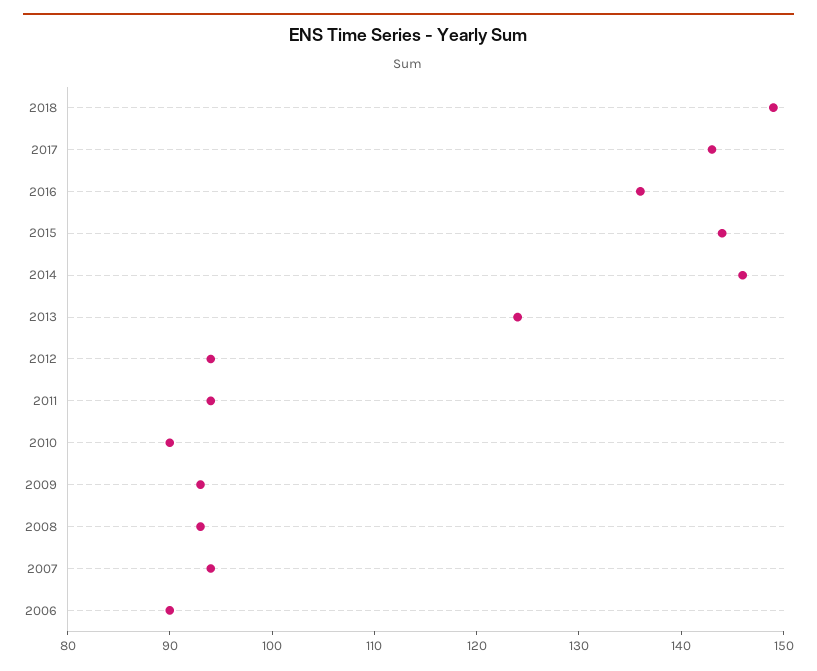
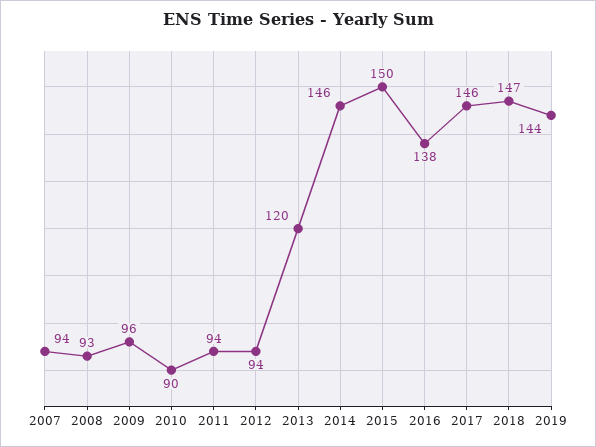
2018: 149 -> 147
2017: 143 -> 146
2016: 136 -> 138
2015: 144 -> 150
2013: 124 -> 120
2009: 93 -> 96
2006: 90 -> none
2019: none -> 144

